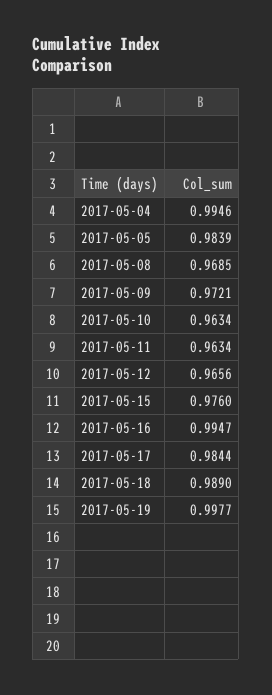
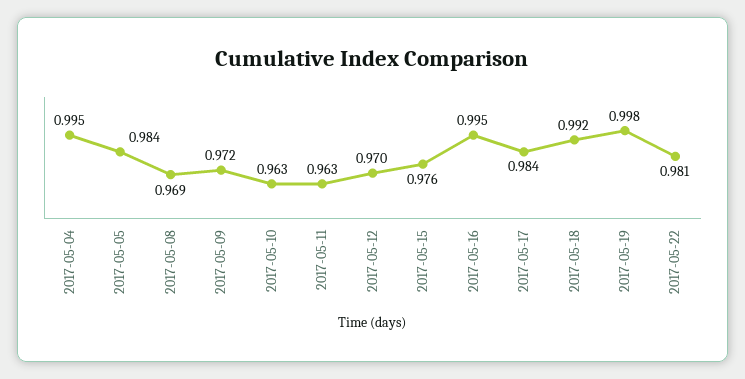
2017-05-12: 0.9656 -> 0.97
2017-05-18: 0.989 -> 0.992
2017-05-22: none -> 0.981

